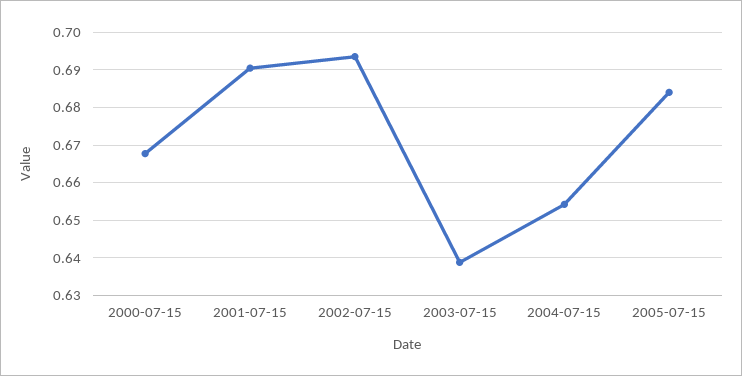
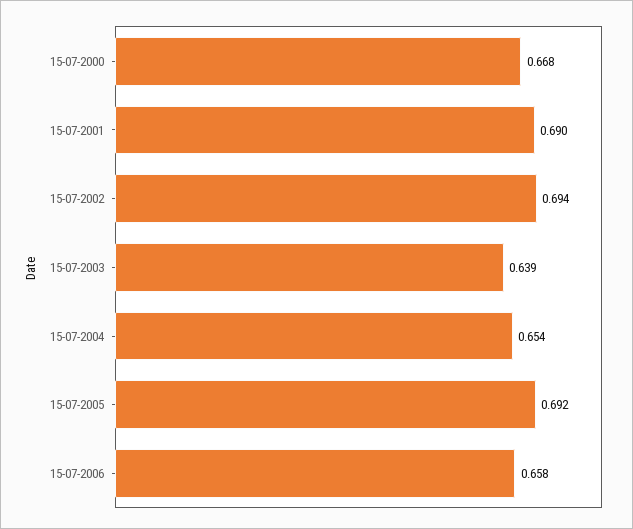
2005-07-15: 0.684 -> 0.692
15-07-2006: none -> 0.658

